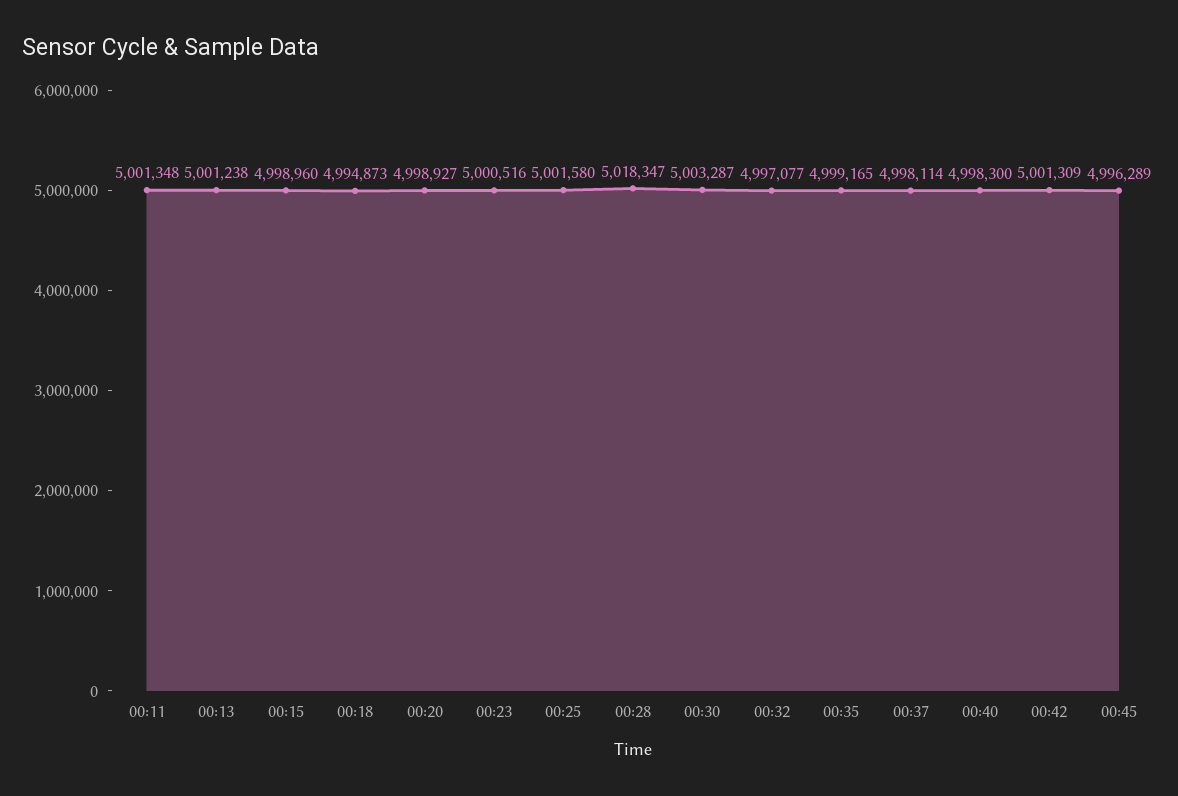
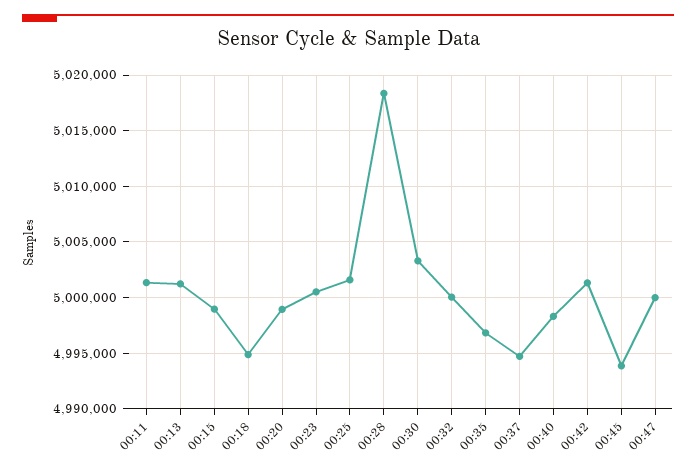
00:32: 4997077 -> 5000000
00:35: 4999165 -> 4997000
00:37: 4998114 -> 4995000
00:45: 4996289 -> 4994000
00:47: none -> 5000000

